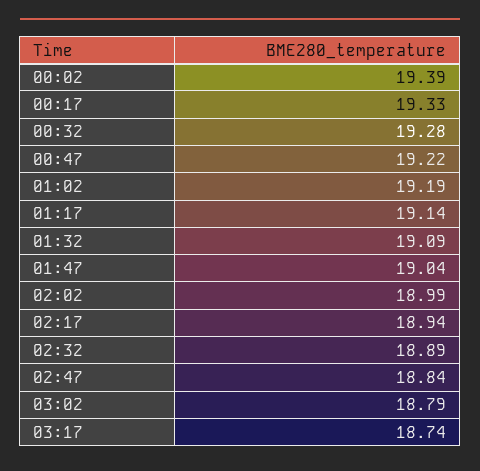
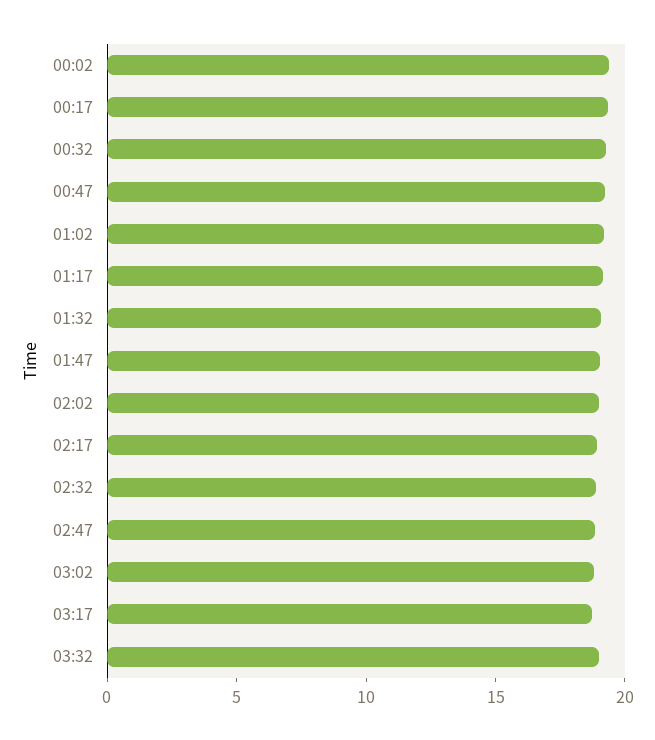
03:32: none -> 19

